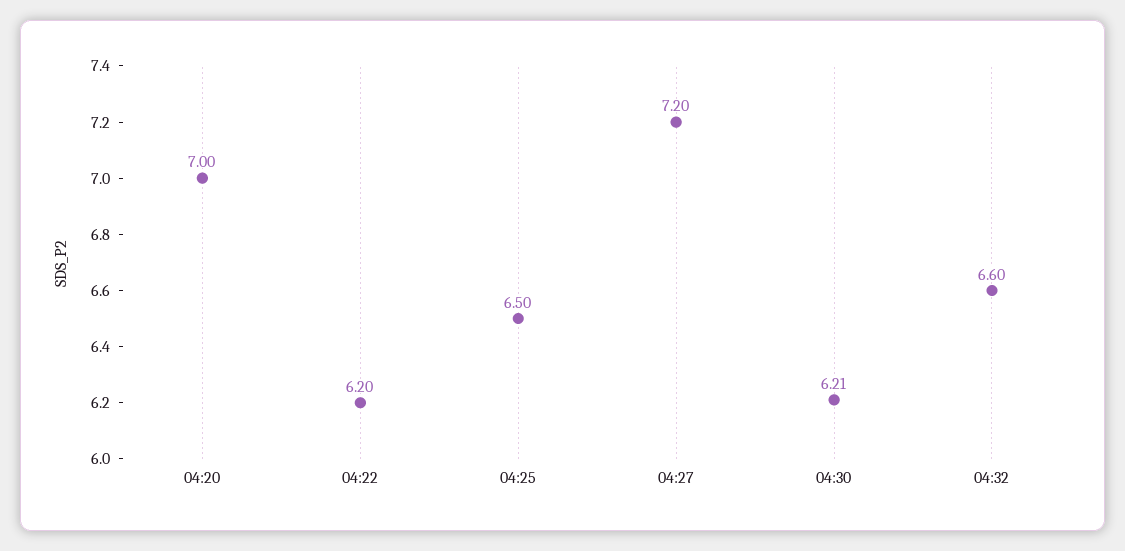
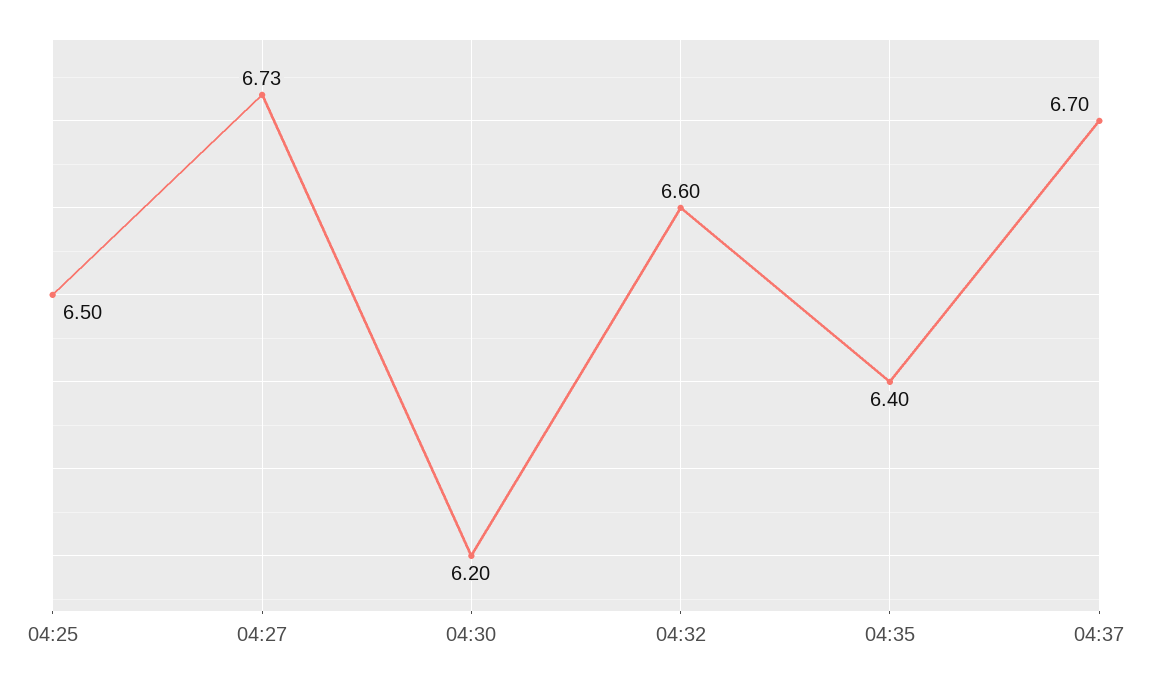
04:20: 7 -> none
04:22: 6.2 -> none
04:27: 7.2 -> 6.73
04:30: 6.21 -> 6.2
04:35: none -> 6.4
04:37: none -> 6.7

